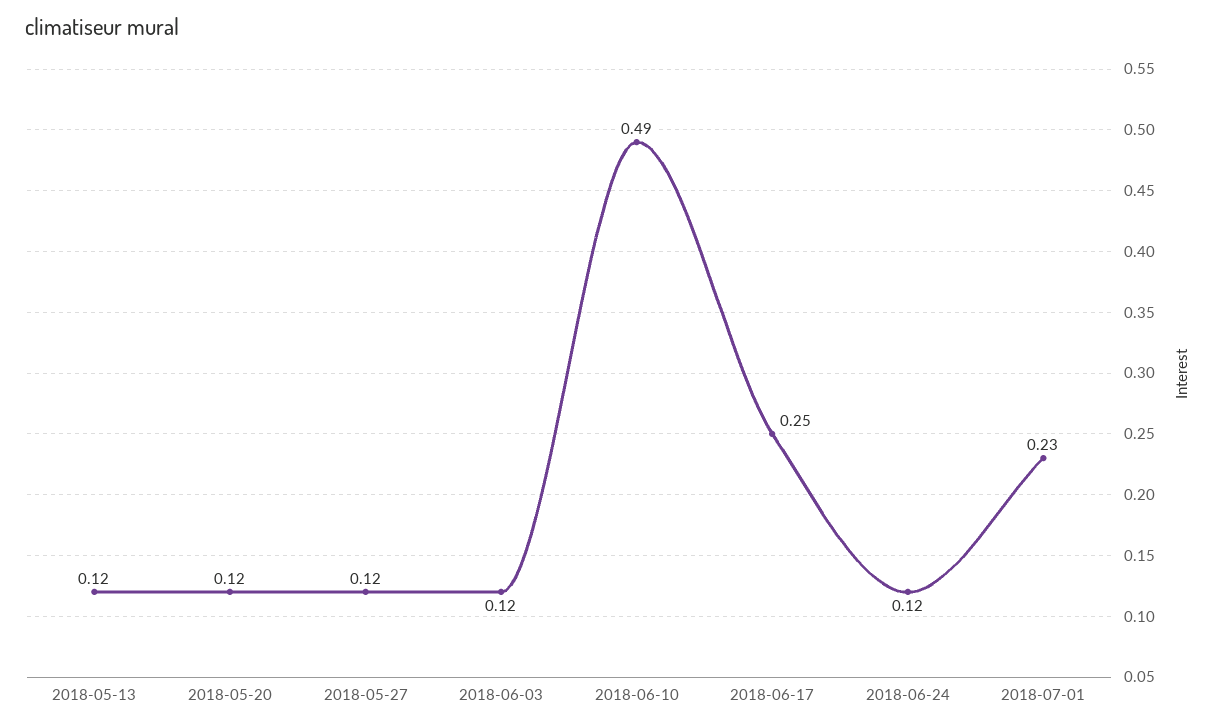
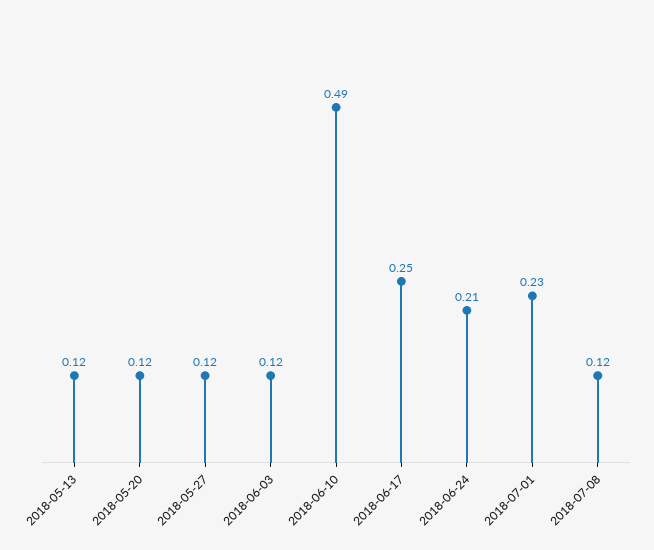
2018-06-24: 0.12 -> 0.21
2018-07-08: none -> 0.12

